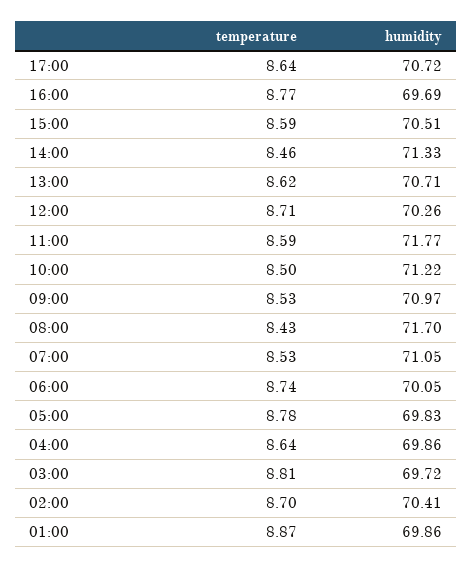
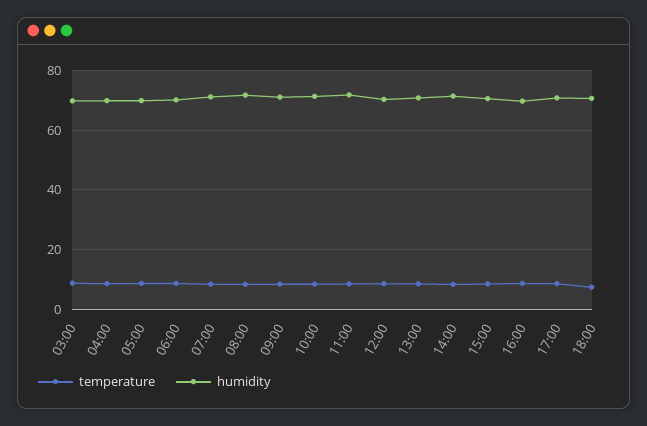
temperature, 02:00: 8.7 -> none
humidity, 02:00: 70.41 -> none
temperature, 01:00: 8.87 -> none
humidity, 01:00: 69.86 -> none
temperature, 18:00: none -> 7.5
humidity, 18:00: none -> 70

